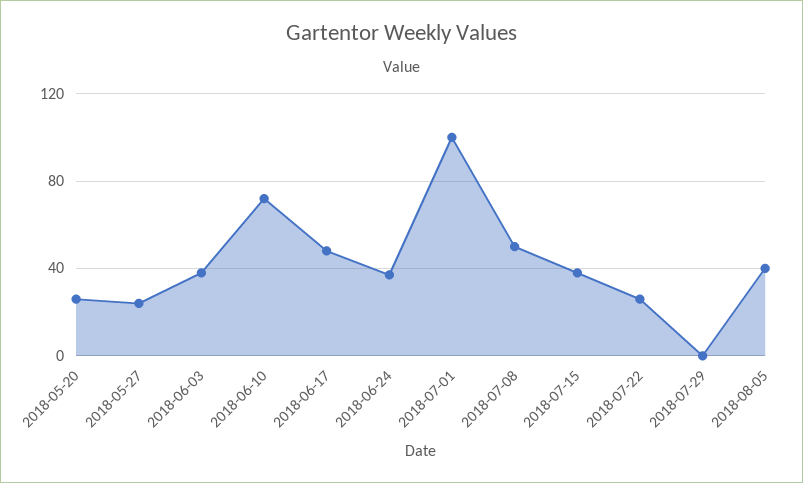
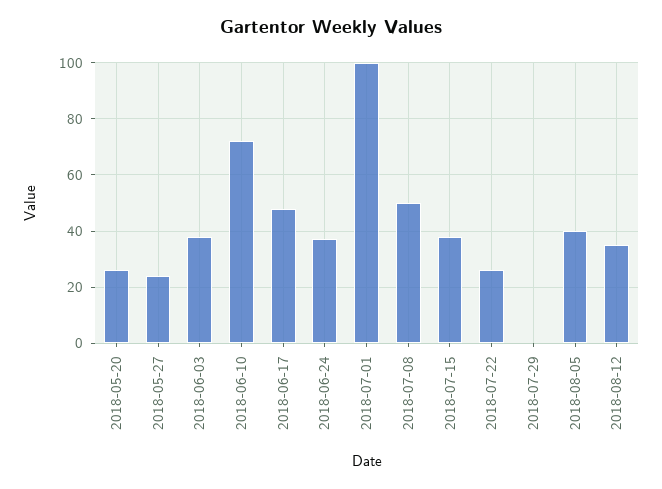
2018-08-12: none -> 35

